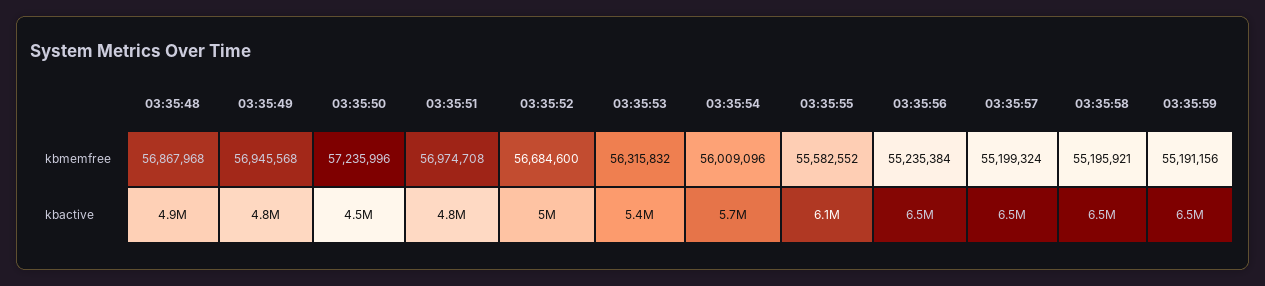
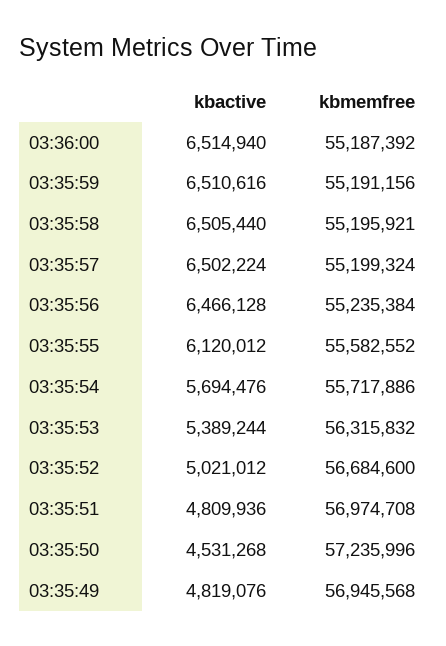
03:35:48, kbmemfree: 56867968 -> none
03:35:54, kbmemfree: 56009096 -> 55717886
03:35:48, kbactive: 4900000 -> none
03:36:00, kbactive: none -> 6514940
03:36:00, kbmemfree: none -> 55187392

